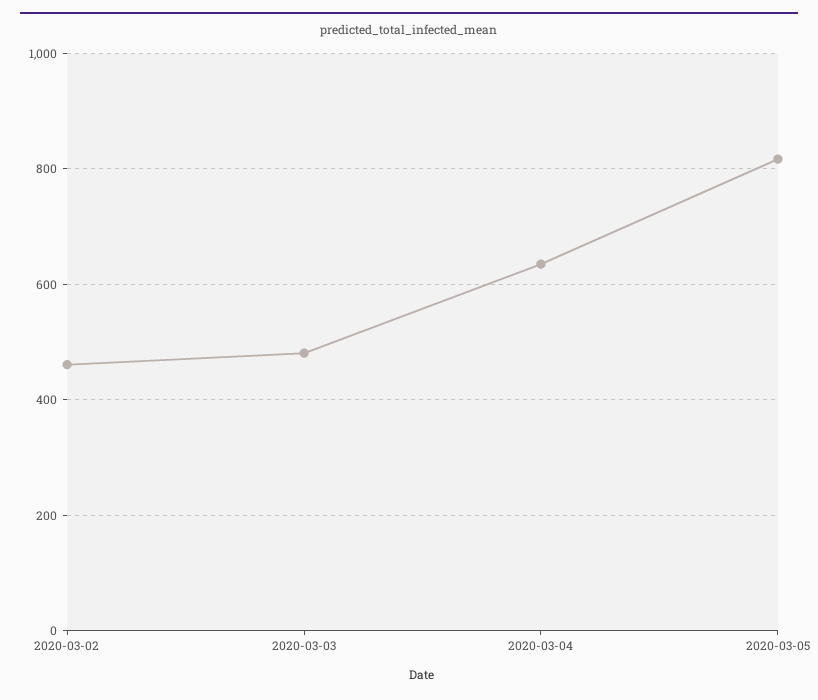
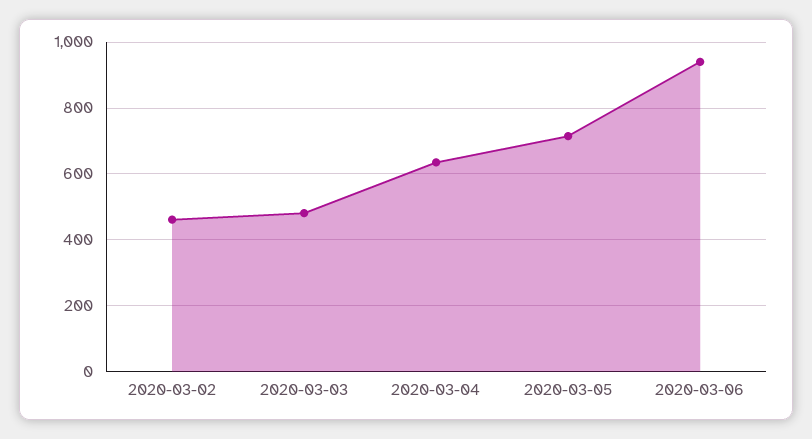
2020-03-05: 820 -> 720
2020-03-06: none -> 940

